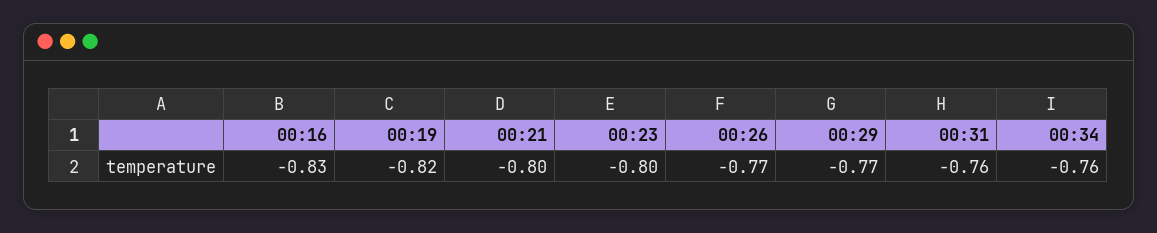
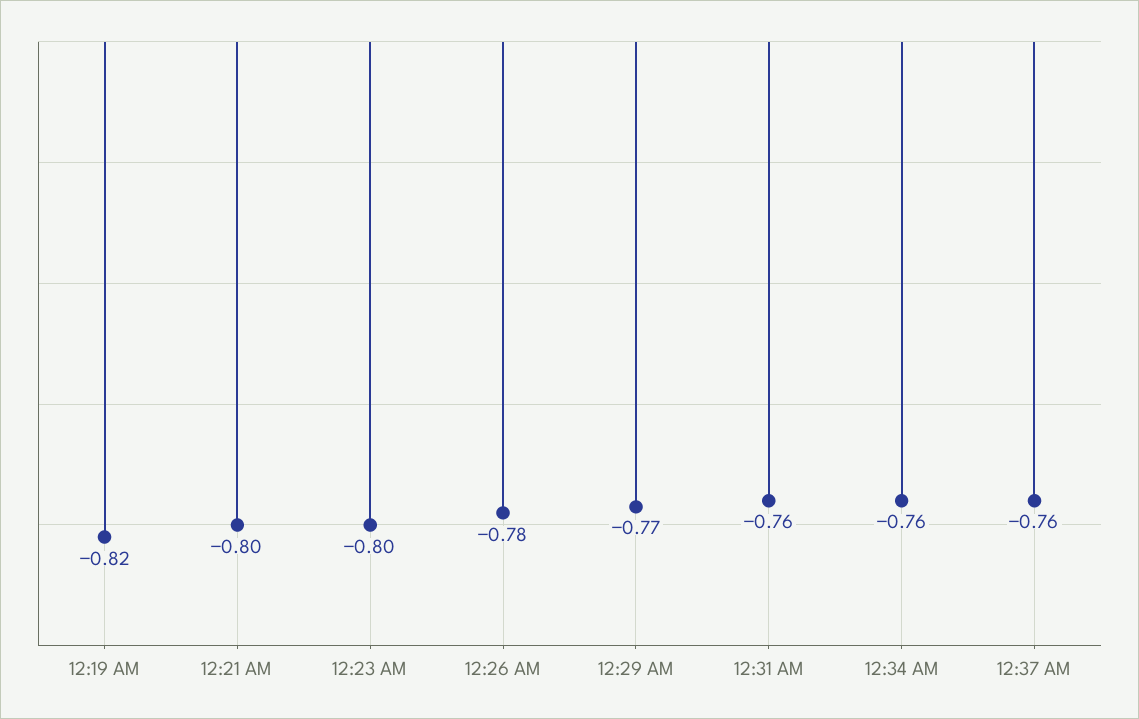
00:16: -0.83 -> none
00:26: -0.77 -> -0.78
12:37 AM: none -> -0.76

